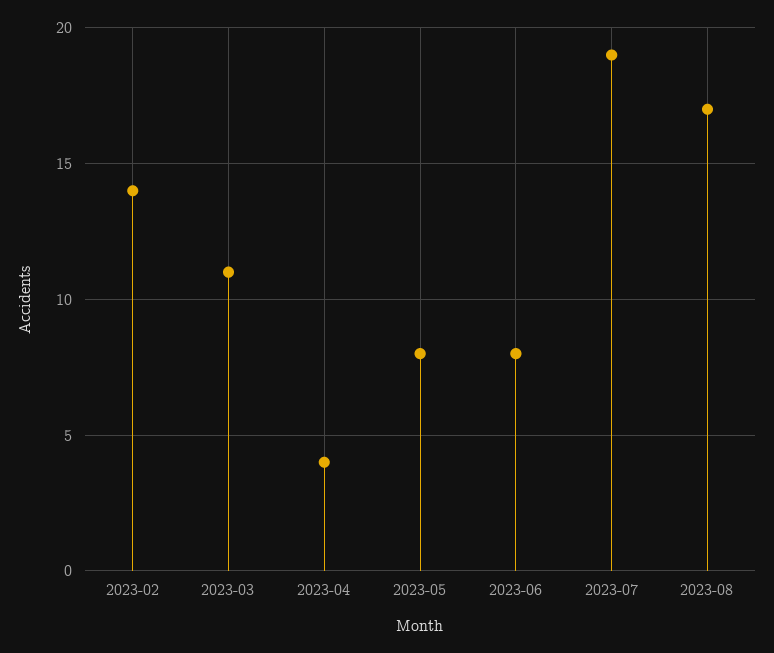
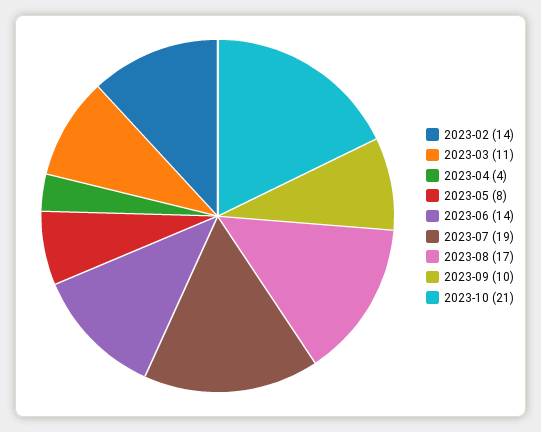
2023-06: 8 -> 14
2023-09: none -> 10
2023-10: none -> 21

